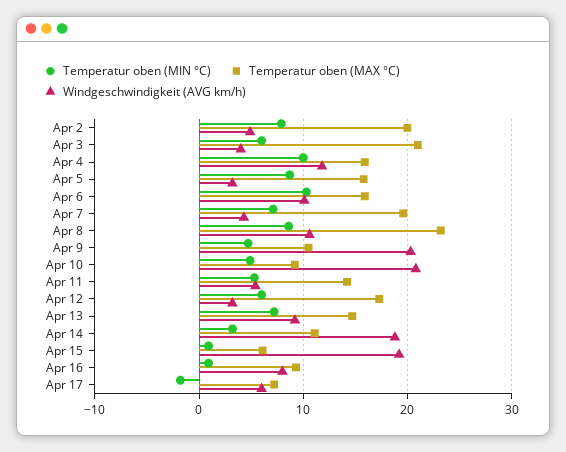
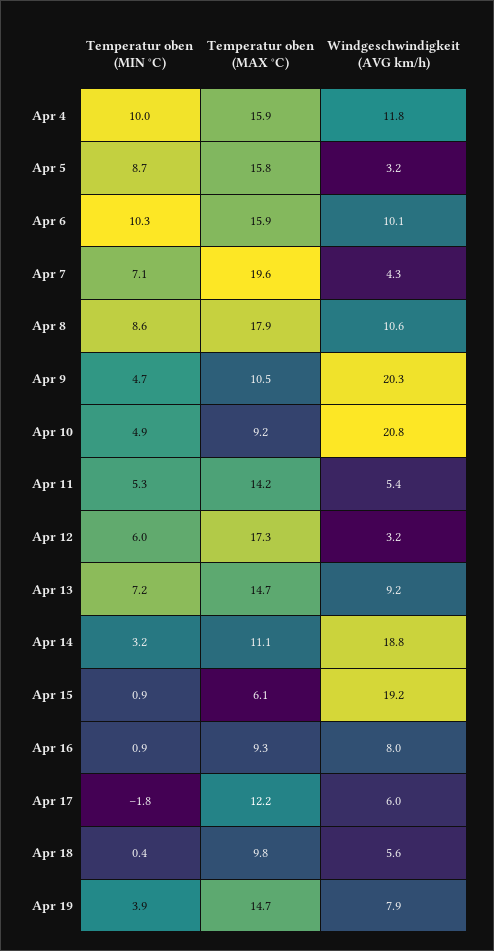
Temperatur oben (MIN °C), Apr 2: 8 -> none
Temperatur oben (MAX °C), Apr 2: 20 -> none
Windgeschwindigkeit (AVG km/h), Apr 2: 5 -> none
Temperatur oben (MIN °C), Apr 3: 6 -> none
Temperatur oben (MAX °C), Apr 3: 21 -> none
Windgeschwindigkeit (AVG km/h), Apr 3: 4 -> none
Temperatur oben (MAX °C), Apr 8: 23 -> 17.9
Temperatur oben (MAX °C), Apr 17: 7 -> 12.2
Temperatur oben (MIN °C), Apr 18: none -> 0.4
Temperatur oben (MAX °C), Apr 18: none -> 9.8
Windgeschwindigkeit (AVG km/h), Apr 18: none -> 5.6
Temperatur oben (MIN °C), Apr 19: none -> 3.9
Temperatur oben (MAX °C), Apr 19: none -> 14.7
Windgeschwindigkeit (AVG km/h), Apr 19: none -> 7.9

